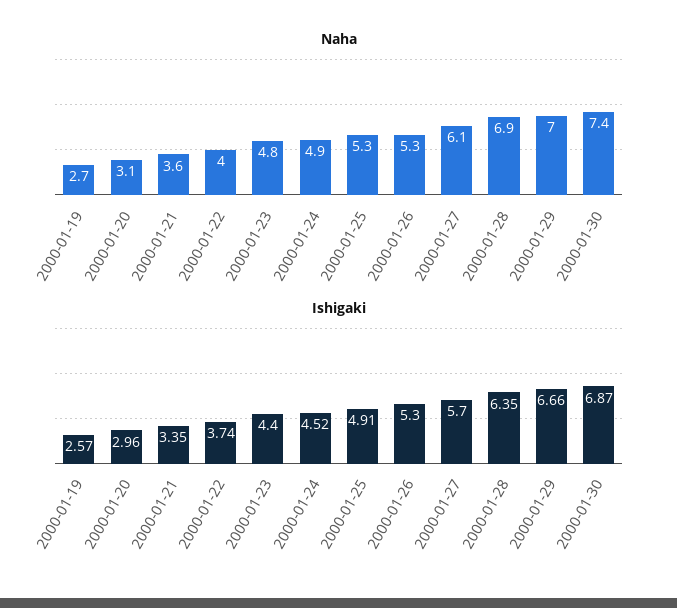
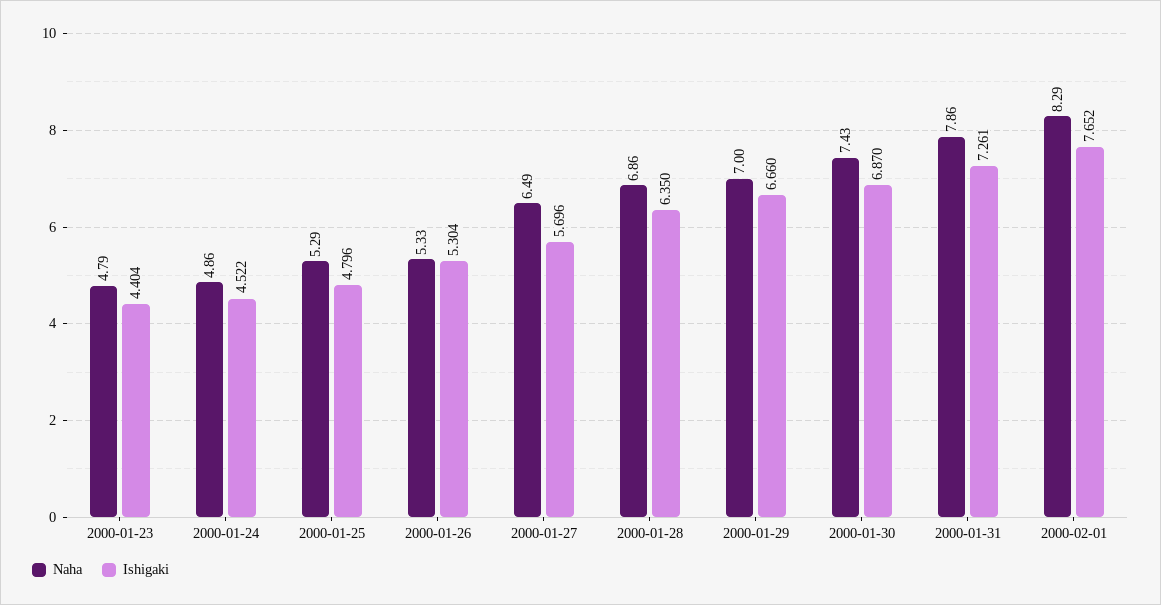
Naha, 2000-01-19: 2.7 -> none
Naha, 2000-01-20: 3.1 -> none
Naha, 2000-01-21: 3.6 -> none
Naha, 2000-01-22: 4 -> none
Naha, 2000-01-27: 6.1 -> 6.49
Ishigaki, 2000-01-19: 2.57 -> none
Ishigaki, 2000-01-20: 2.96 -> none
Ishigaki, 2000-01-21: 3.35 -> none
Ishigaki, 2000-01-22: 3.74 -> none
Ishigaki, 2000-01-25: 4.91 -> 4.796
Naha, 2000-01-31: none -> 7.86
Ishigaki, 2000-01-31: none -> 7.261
Naha, 2000-02-01: none -> 8.29
Ishigaki, 2000-02-01: none -> 7.652

